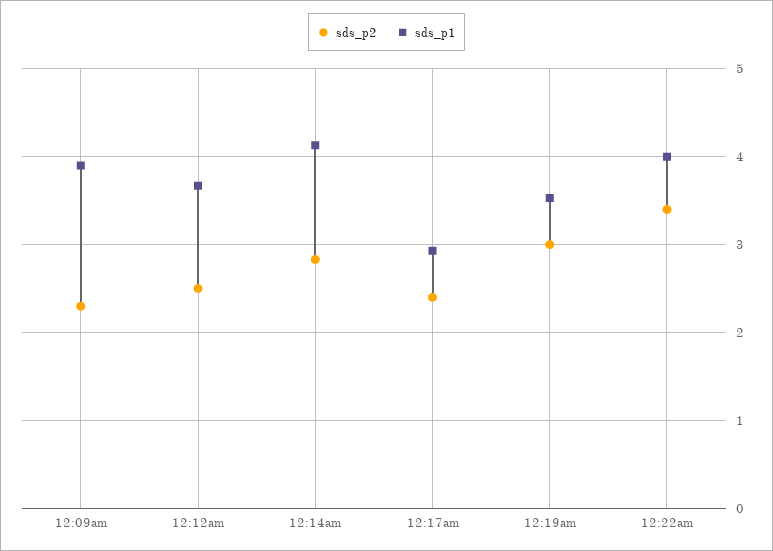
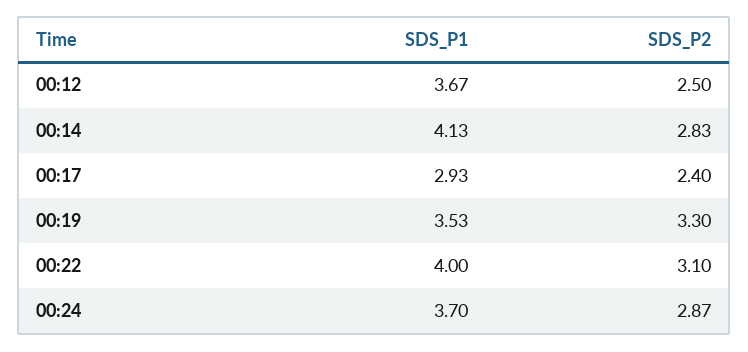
sds_p2, 12:09am: 2.3 -> none
sds_p1, 12:09am: 3.9 -> none
sds_p2, 12:19am: 3 -> 3.3
sds_p2, 12:22am: 3.4 -> 3.1
sds_p1, 00:24: none -> 3.7
sds_p2, 00:24: none -> 2.87

